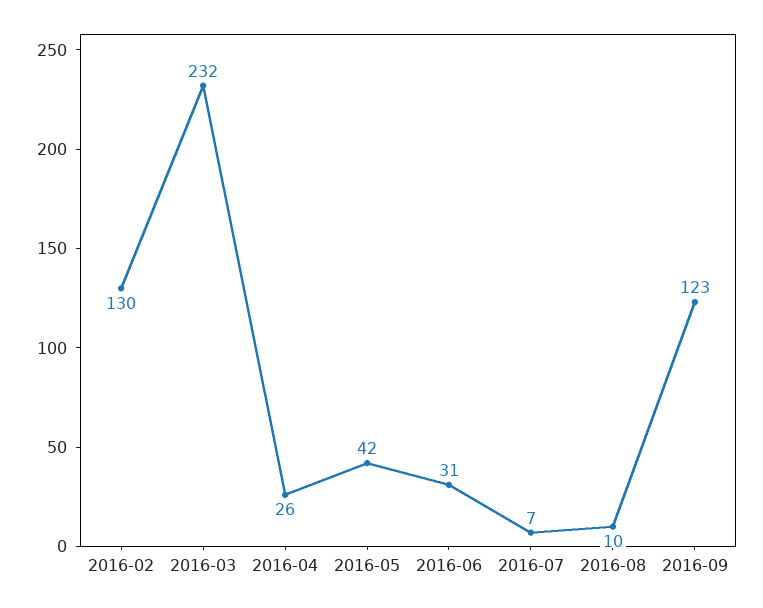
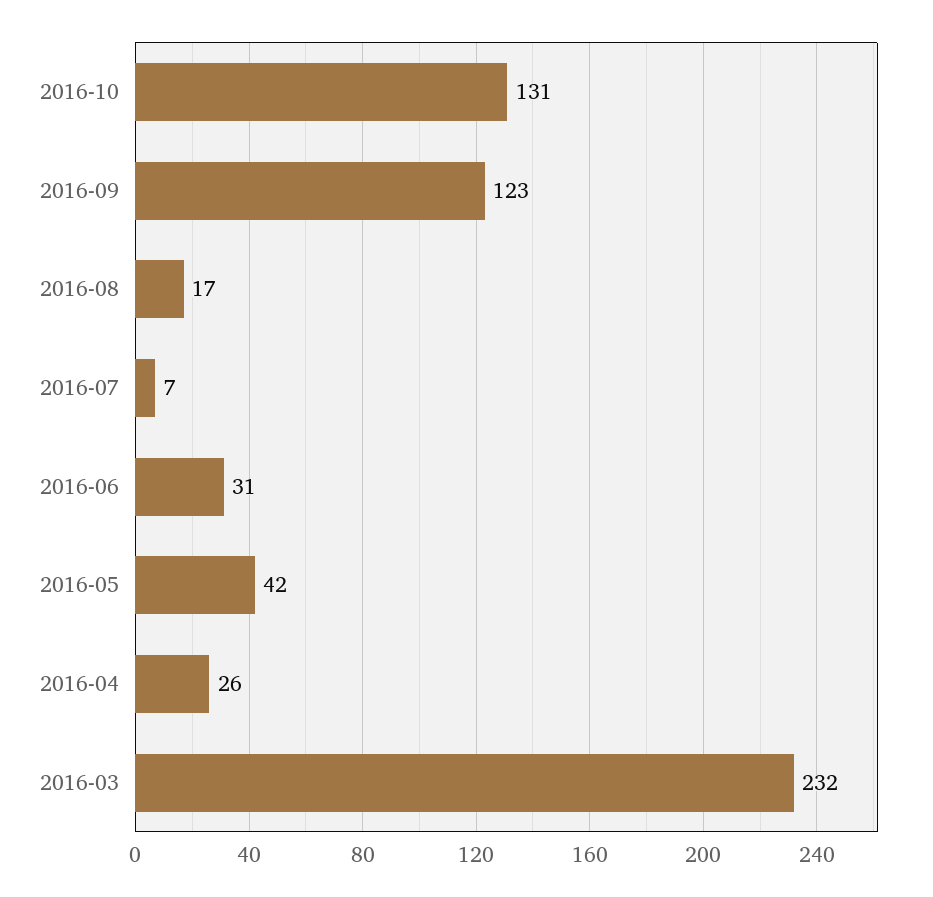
2016-02: 130 -> none
2016-08: 10 -> 17
2016-10: none -> 131

